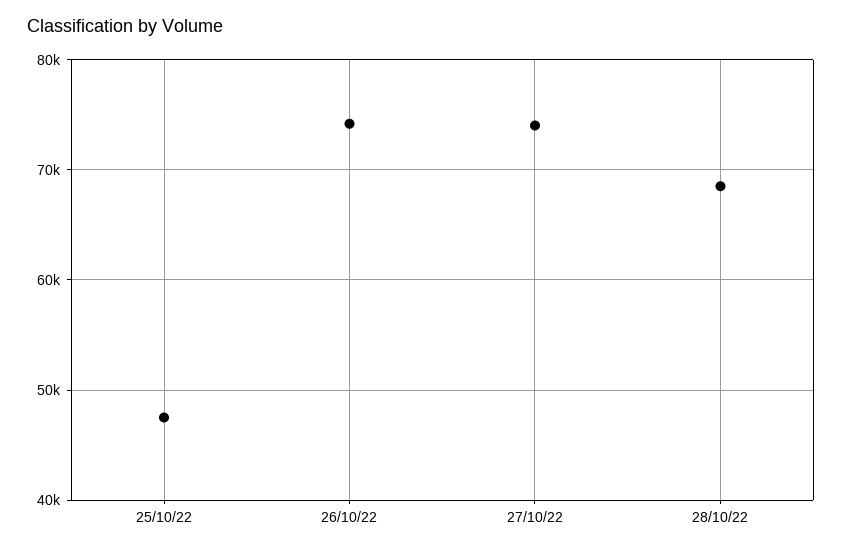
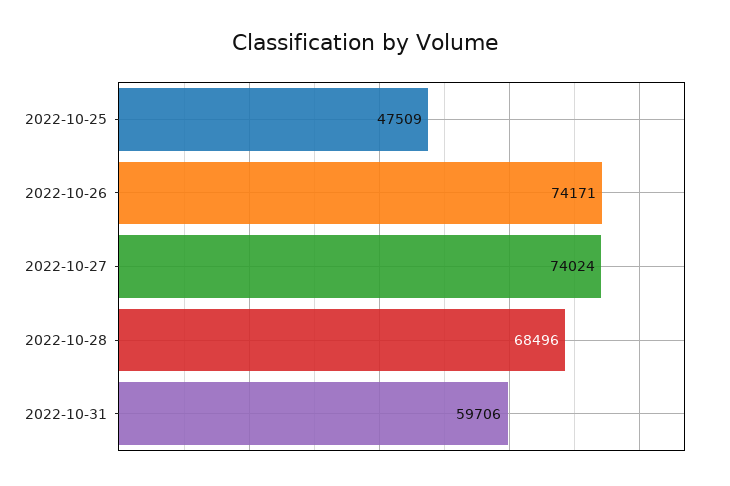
2022-10-31: none -> 59706

